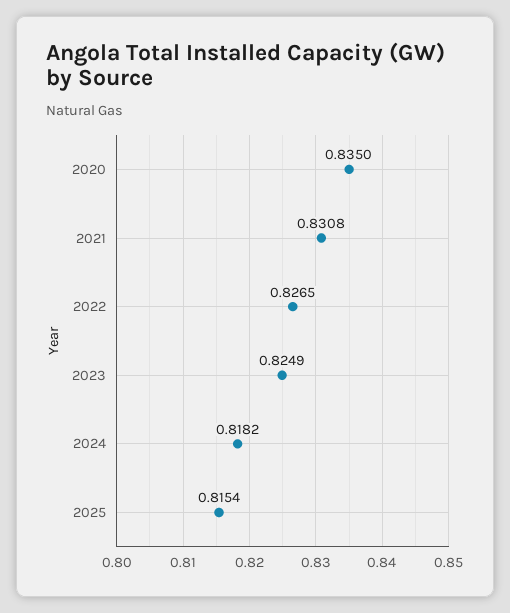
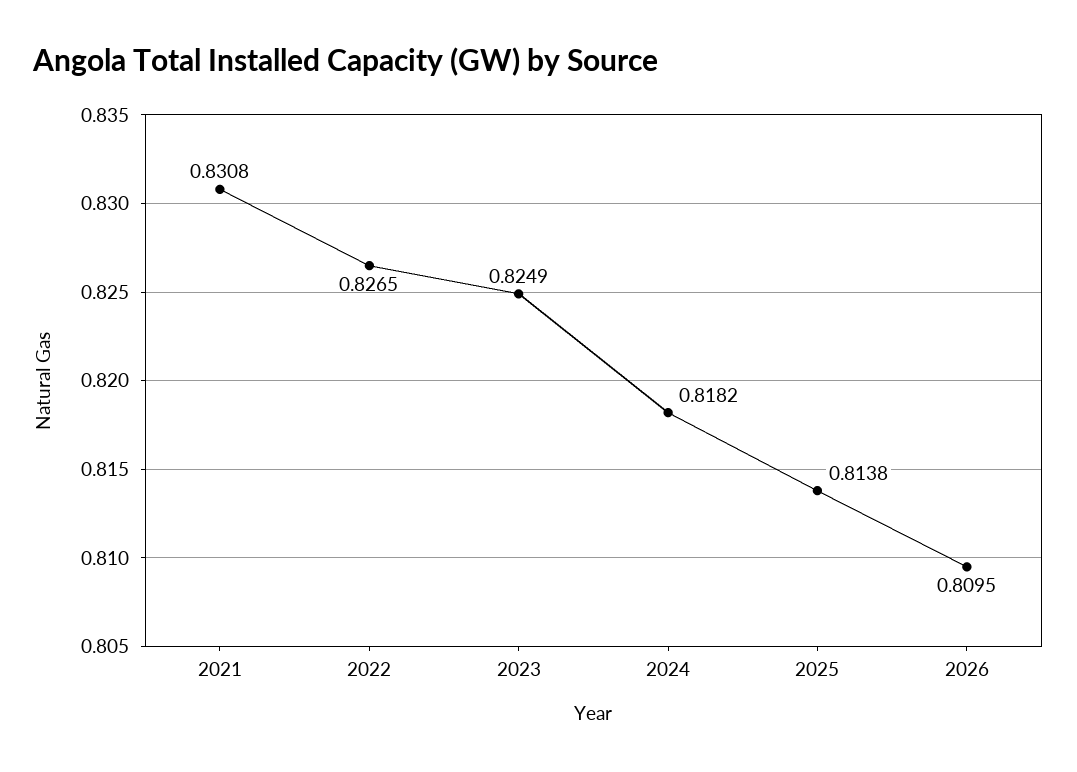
2020: 0.835 -> none
2025: 0.8154 -> 0.8138
2026: none -> 0.8095

